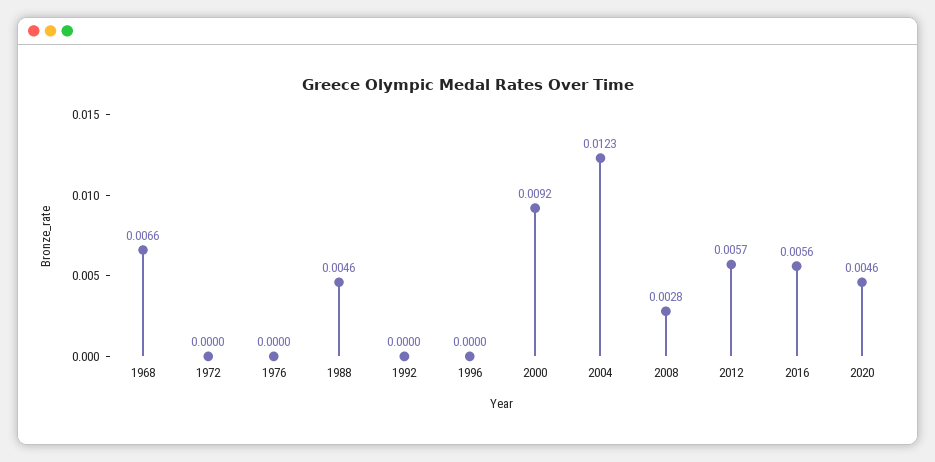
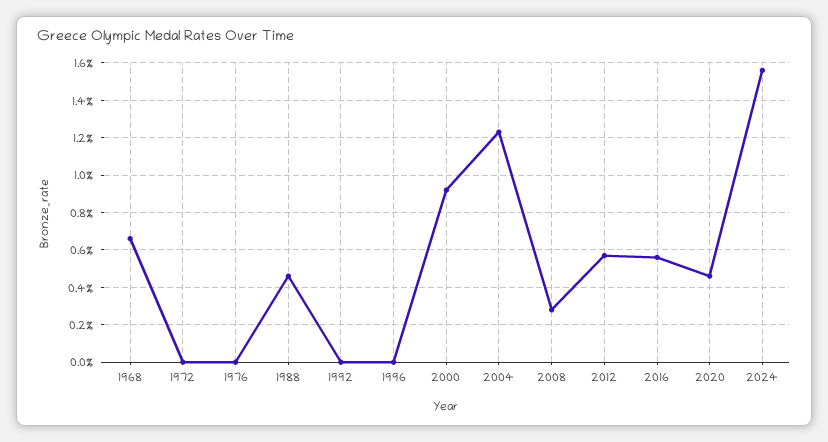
2024: none -> 0.0155

